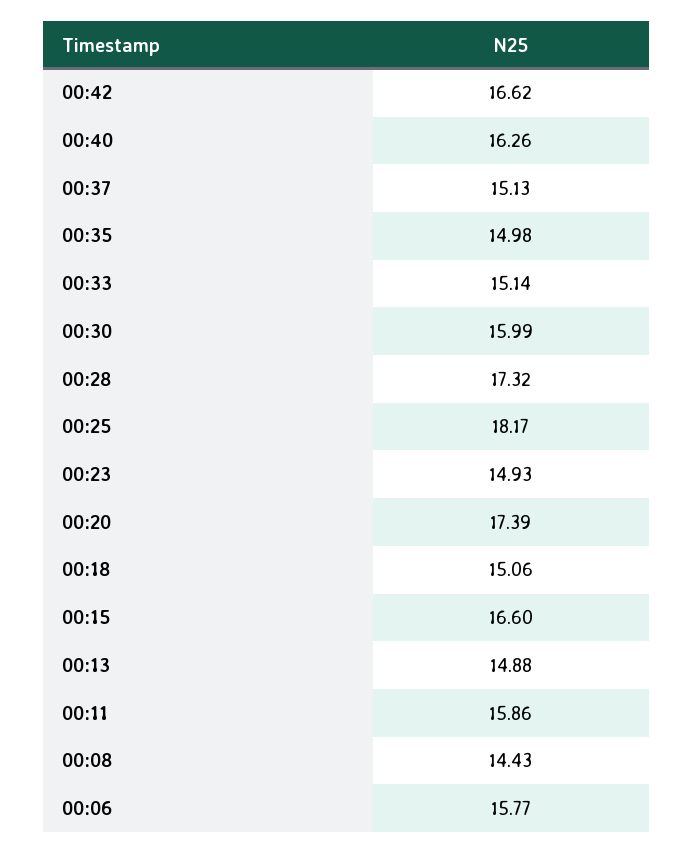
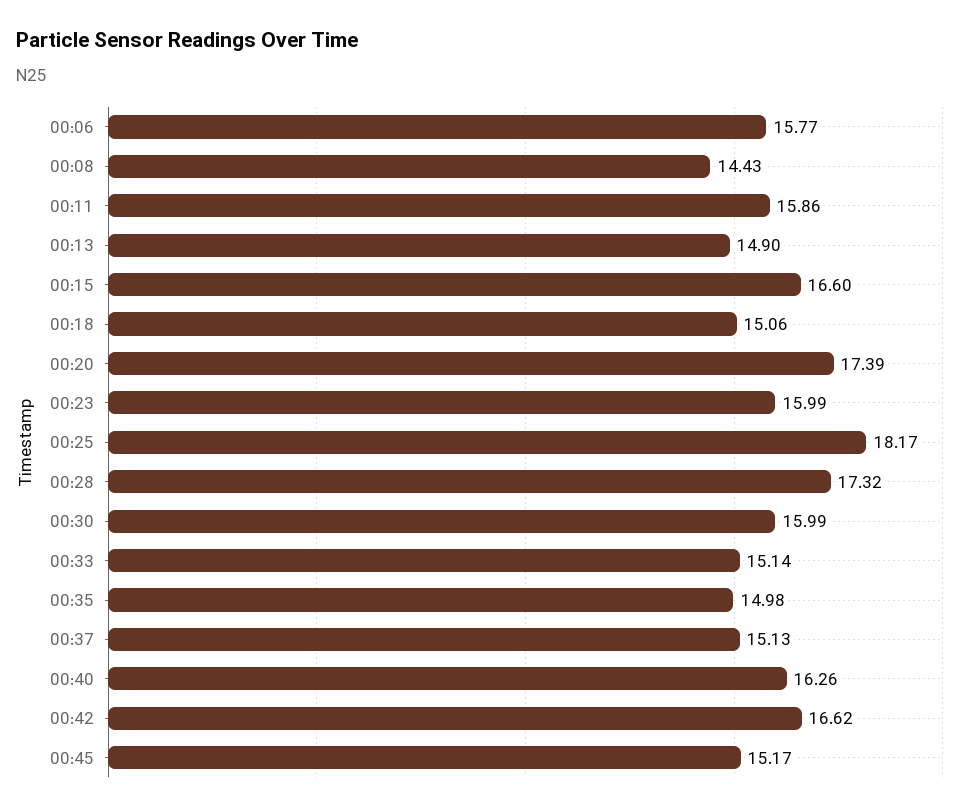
00:23: 14.93 -> 15.99
00:13: 14.88 -> 14.9
00:45: none -> 15.17

